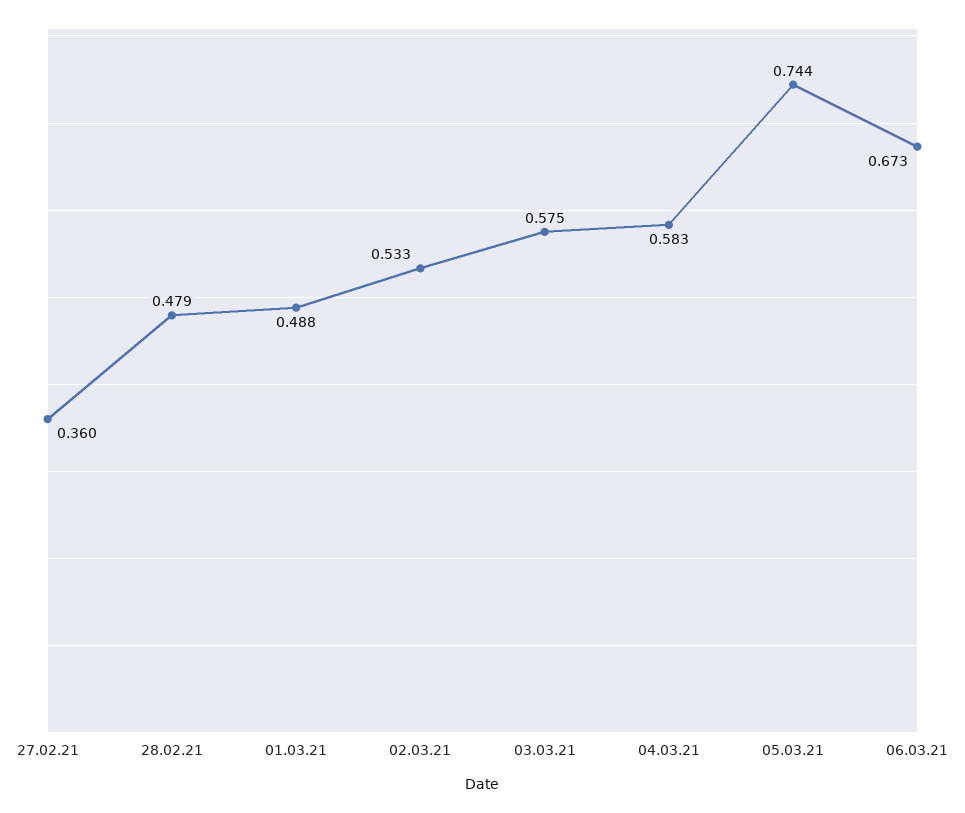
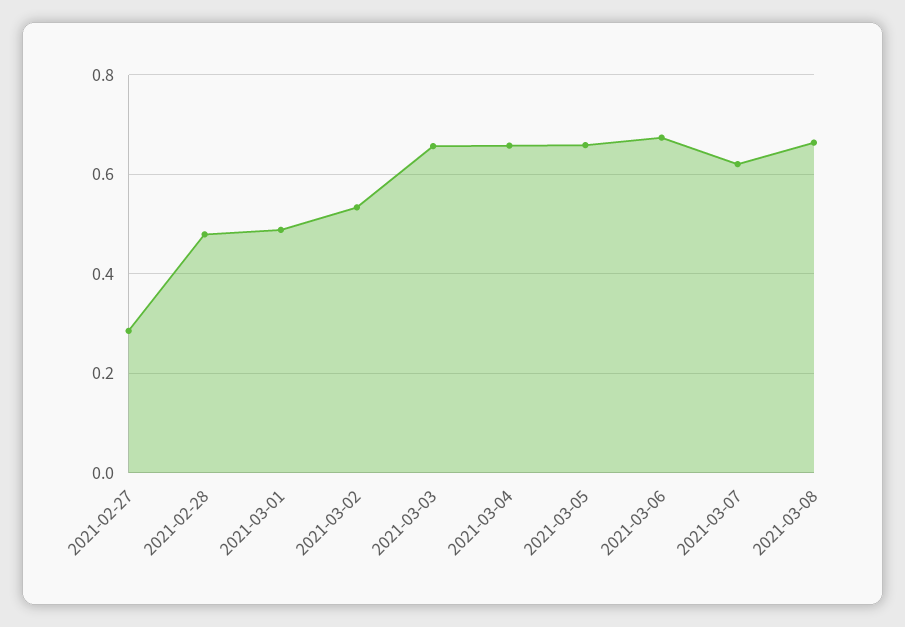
27.02.21: 0.36 -> 0.28
03.03.21: 0.575 -> 0.66
04.03.21: 0.583 -> 0.66
05.03.21: 0.744 -> 0.66
2021-03-07: none -> 0.62
2021-03-08: none -> 0.66

